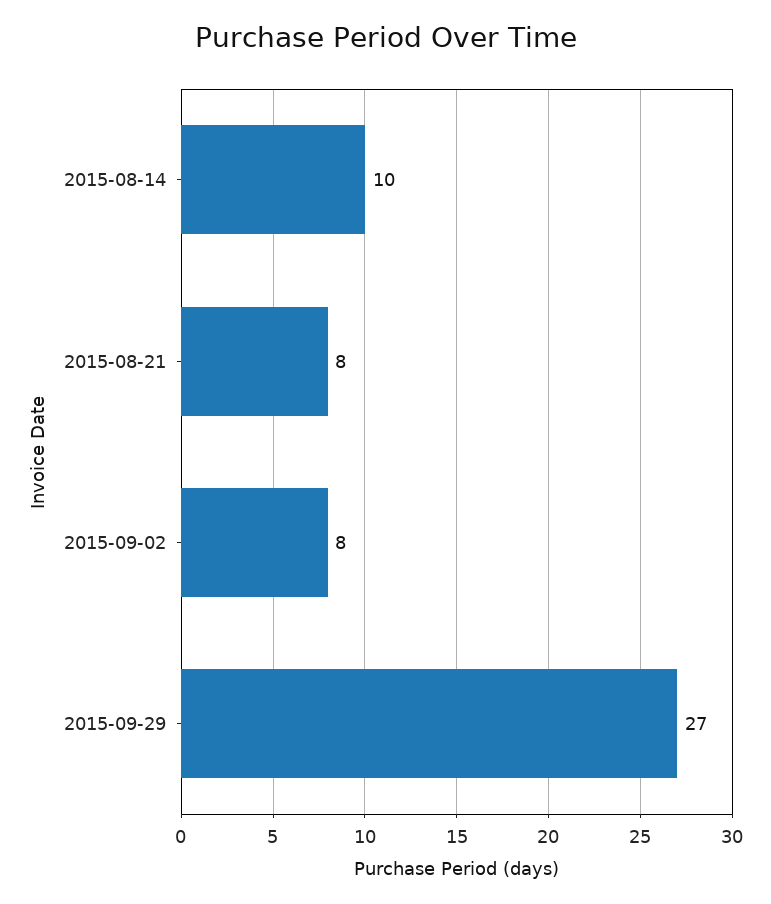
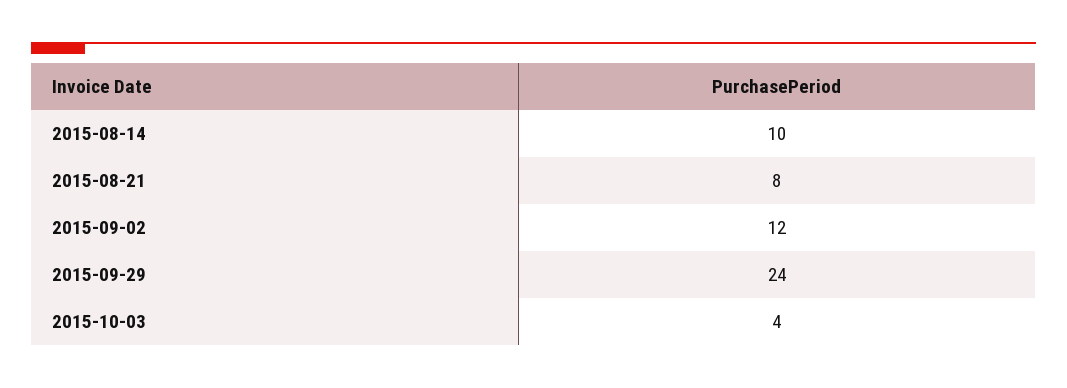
2015-09-02: 8 -> 12
2015-09-29: 27 -> 24
2015-10-03: none -> 4

